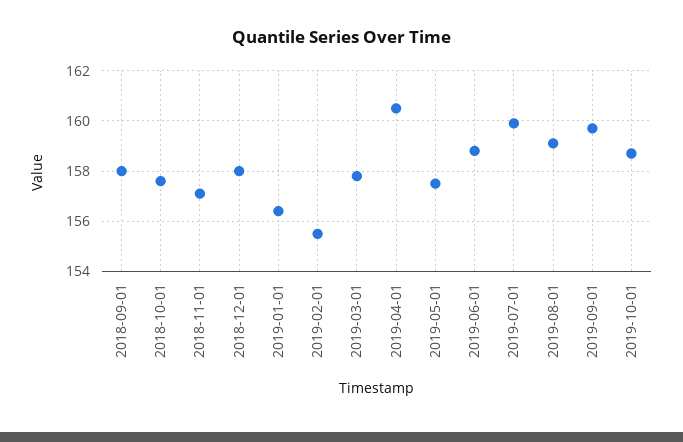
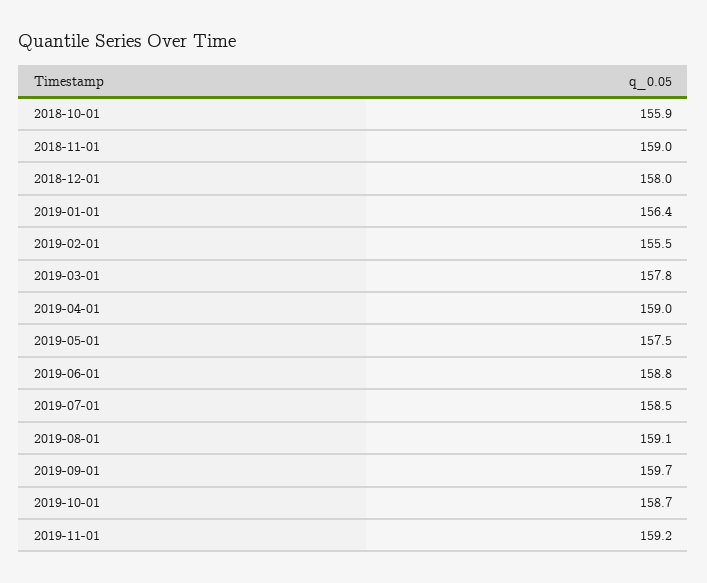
2018-09-01: 158 -> none
2018-10-01: 157.5 -> 155.9
2018-11-01: 157 -> 159
2019-04-01: 160.5 -> 159
2019-07-01: 160 -> 158.5
2019-11-01: none -> 159.2

